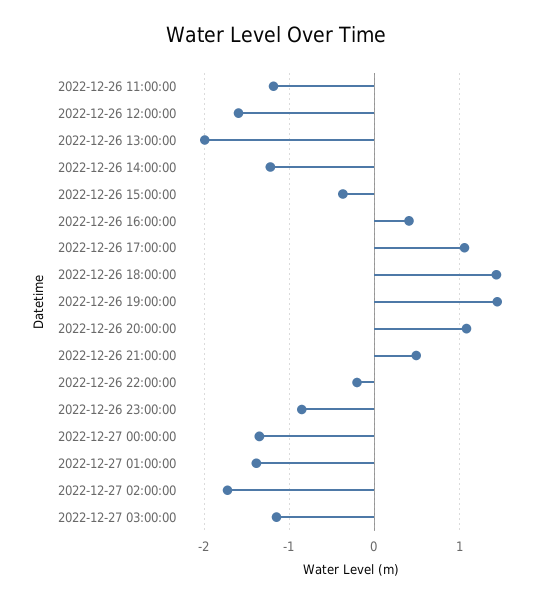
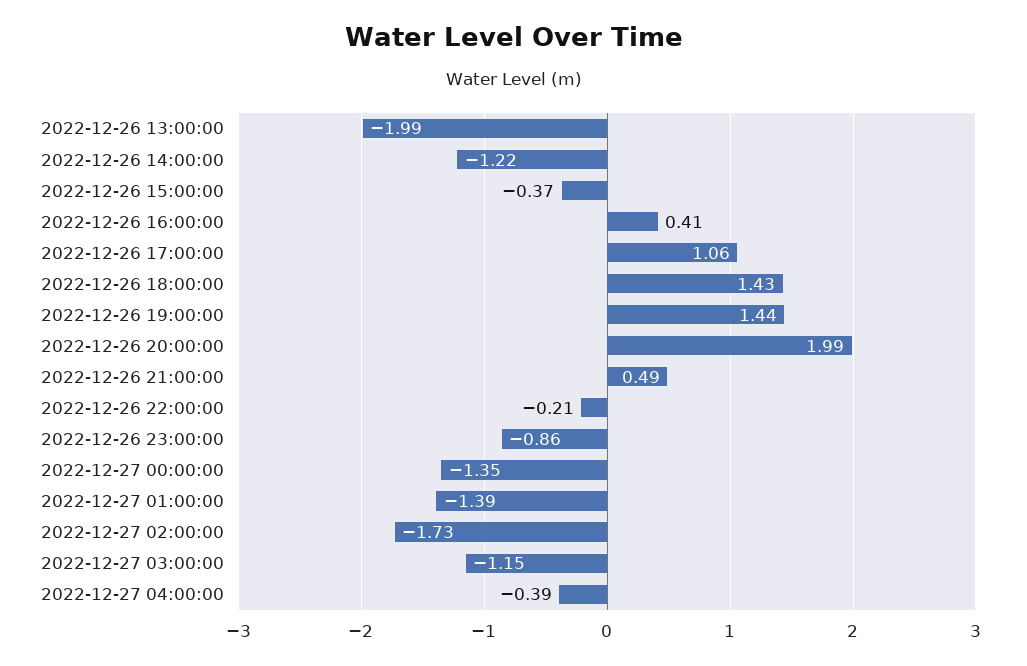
2022-12-26 11:00:00: -1.2 -> none
2022-12-26 12:00:00: -1.6 -> none
2022-12-26 20:00:00: 1.1 -> 1.99
2022-12-27 04:00:00: none -> -0.39

